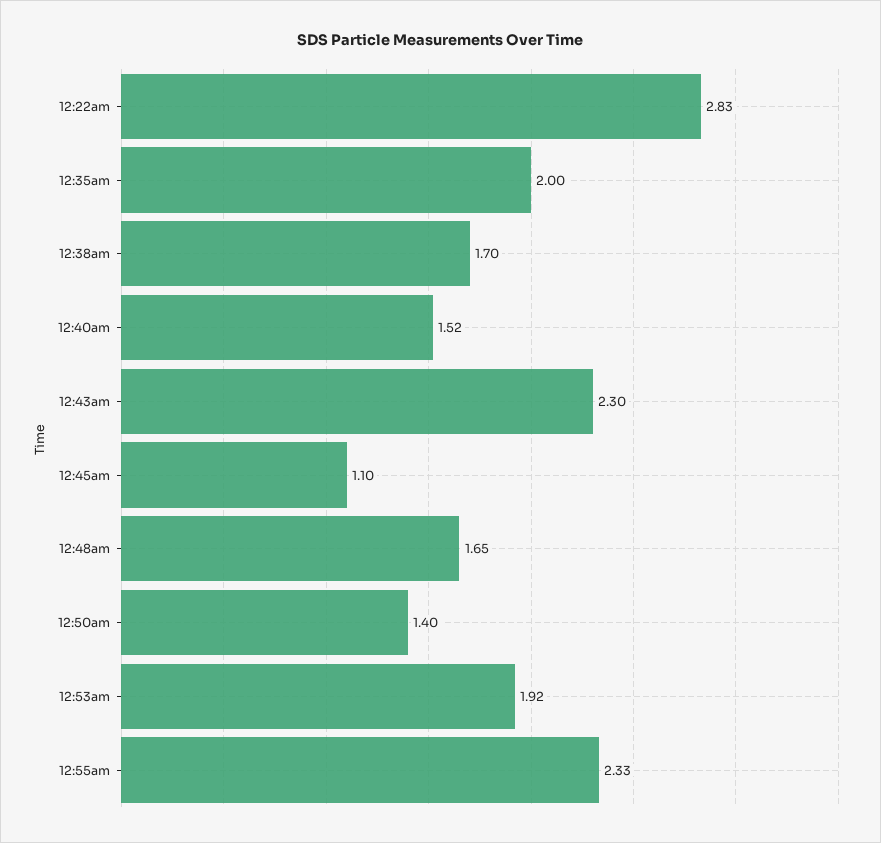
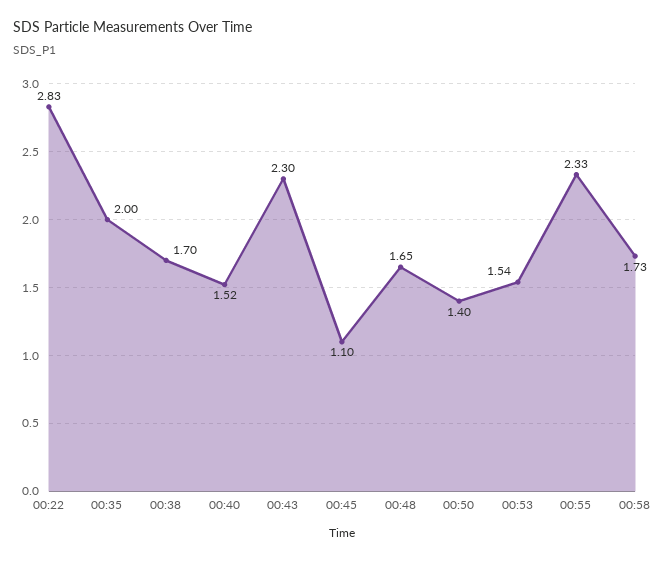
12:53am: 1.92 -> 1.54
00:58: none -> 1.73

